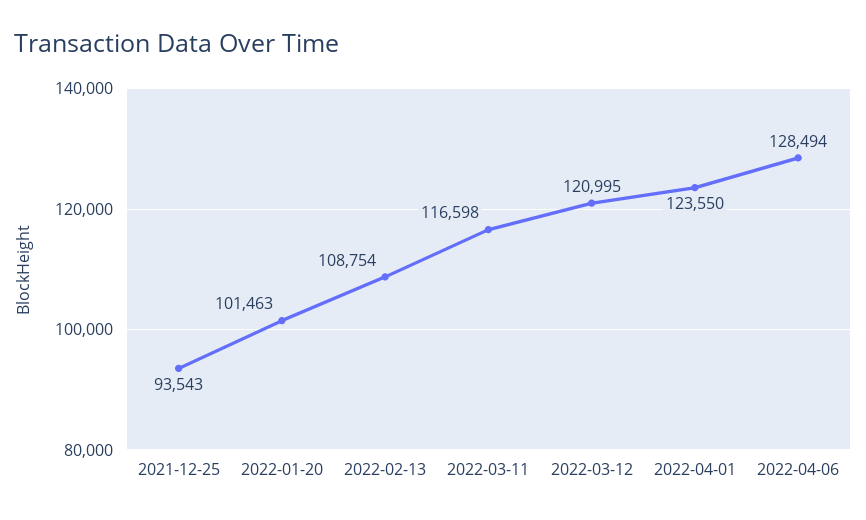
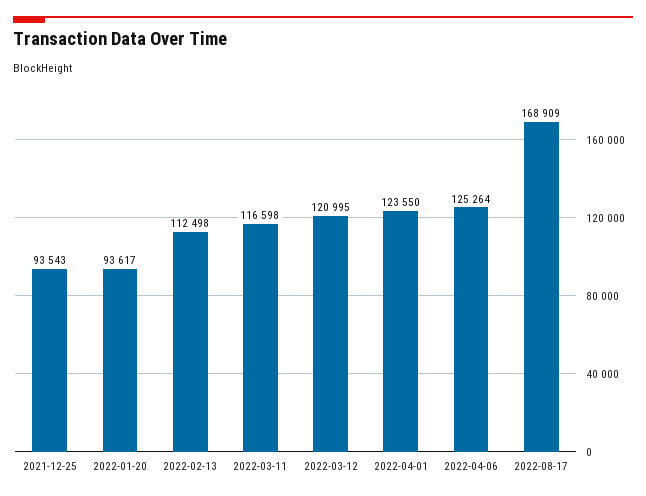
2022-01-20: 101463 -> 93617
2022-02-13: 108754 -> 112498
2022-04-06: 128494 -> 125264
2022-08-17: none -> 168909

